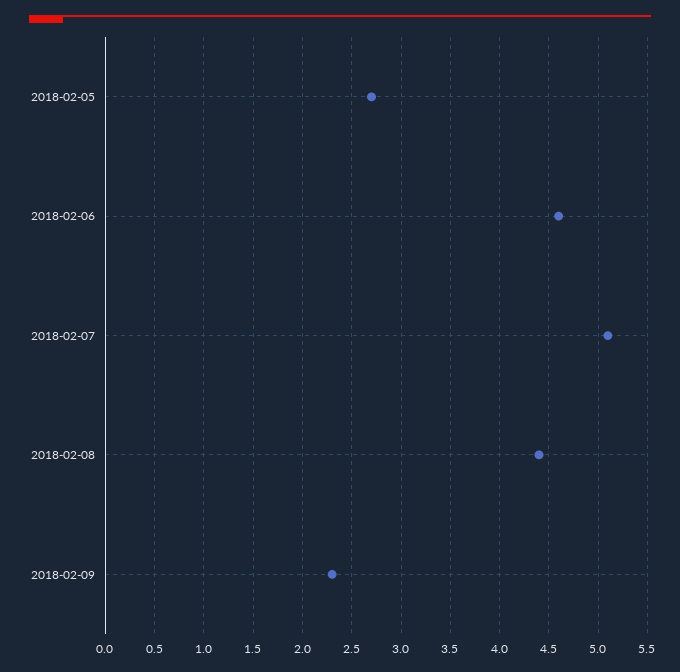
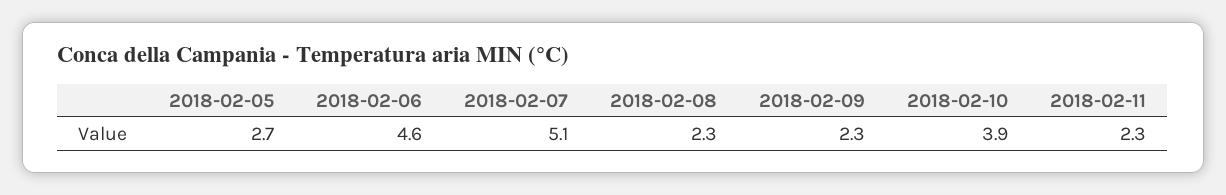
2018-02-08: 4.4 -> 2.3
2018-02-10: none -> 3.9
2018-02-11: none -> 2.3

